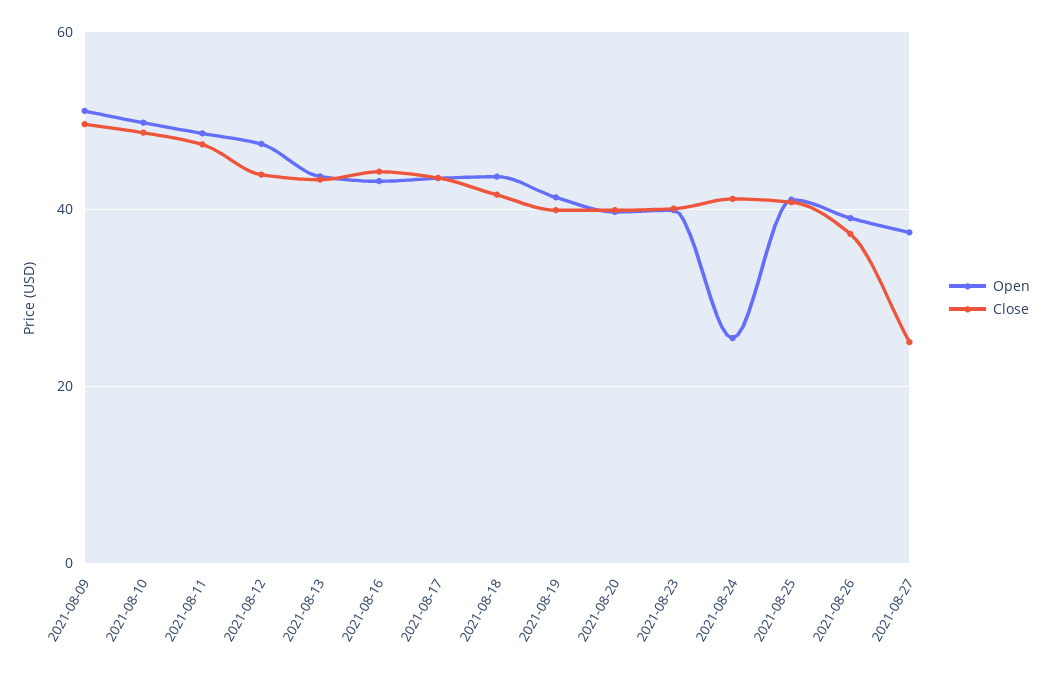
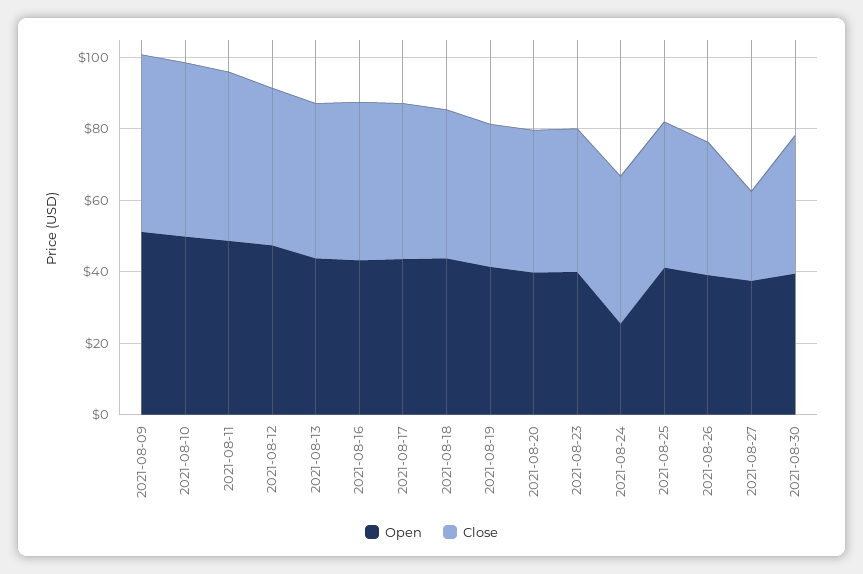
Open, 2021-08-30: none -> 40
Close, 2021-08-30: none -> 40

